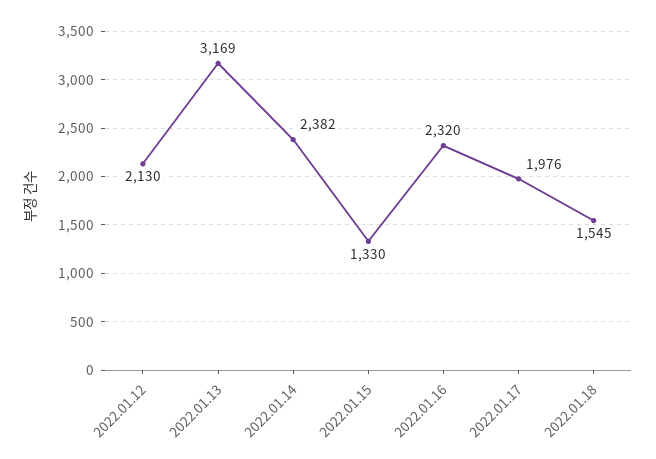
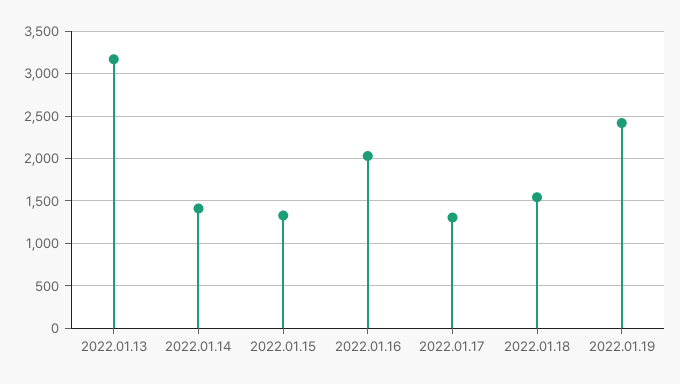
2022.01.12: 2130 -> none
2022.01.14: 2382 -> 1400
2022.01.16: 2320 -> 2000
2022.01.17: 1976 -> 1300
2022.01.19: none -> 2400

